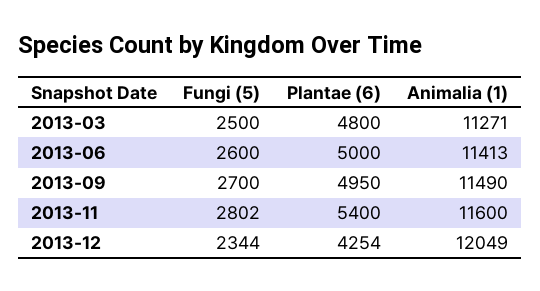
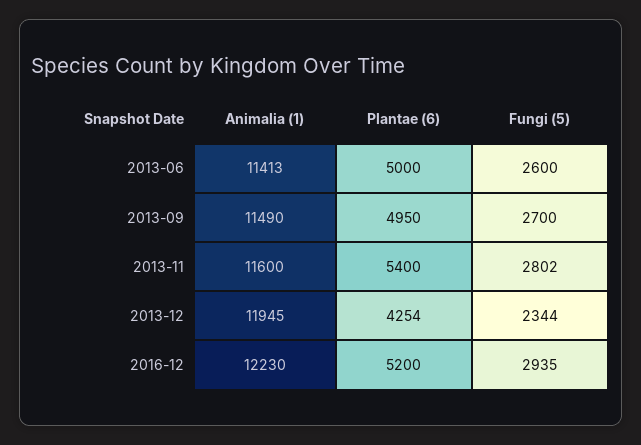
Fungi (5), 2013-03: 2500 -> none
Plantae (6), 2013-03: 4800 -> none
Animalia (1), 2013-03: 11271 -> none
Animalia (1), 2013-12: 12049 -> 11945
Animalia (1), 2016-12: none -> 12230
Plantae (6), 2016-12: none -> 5200
Fungi (5), 2016-12: none -> 2935

